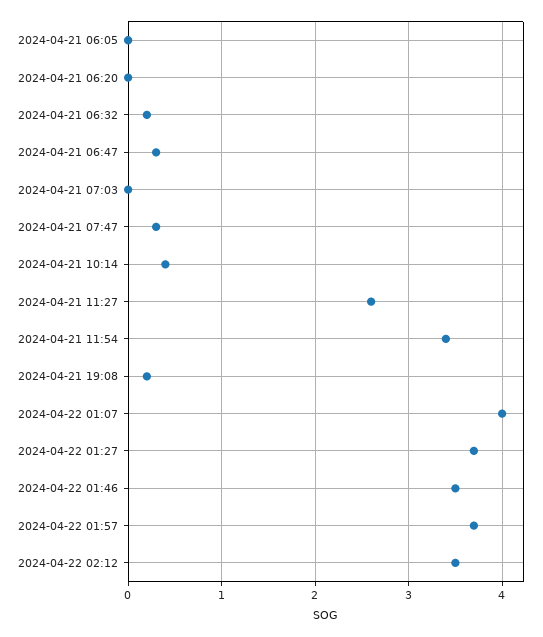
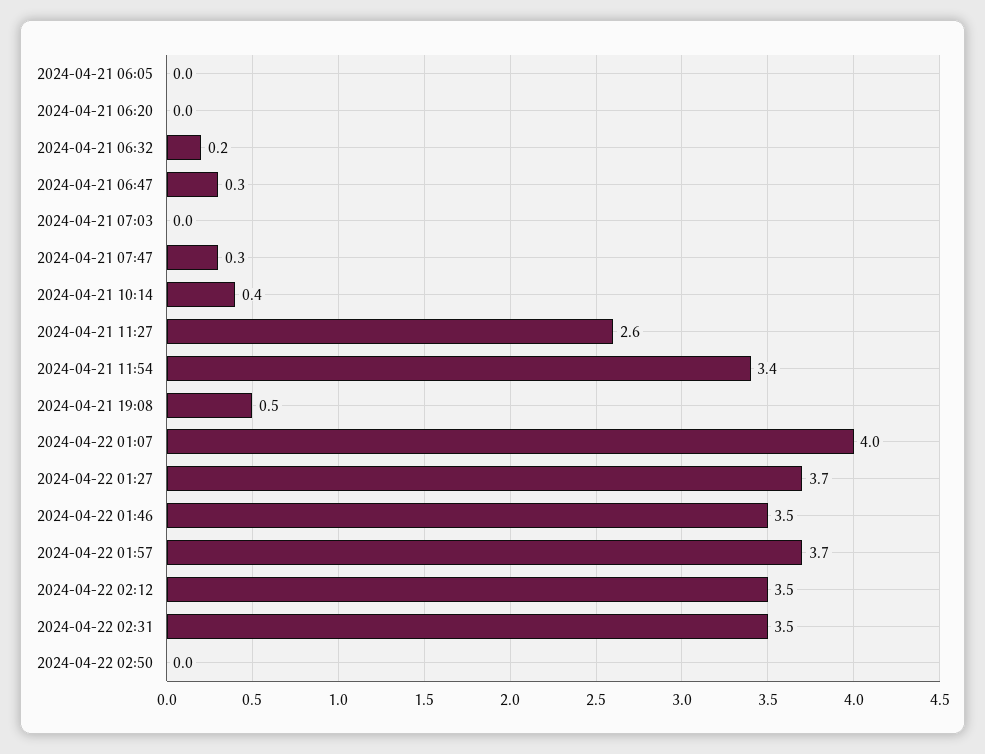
2024-04-21 19:08: 0.2 -> 0.5
2024-04-22 02:31: none -> 3.5
2024-04-22 02:50: none -> 0

